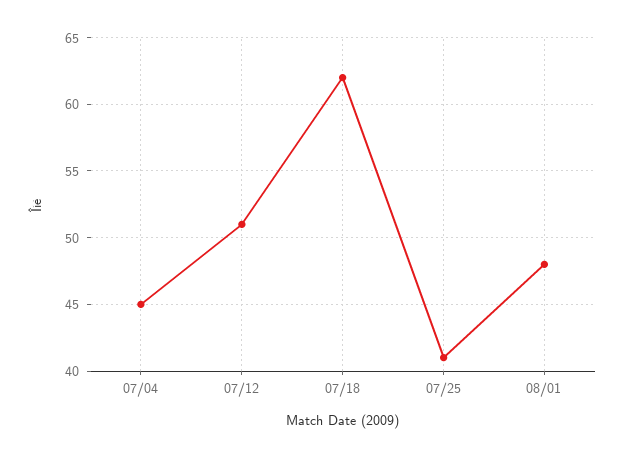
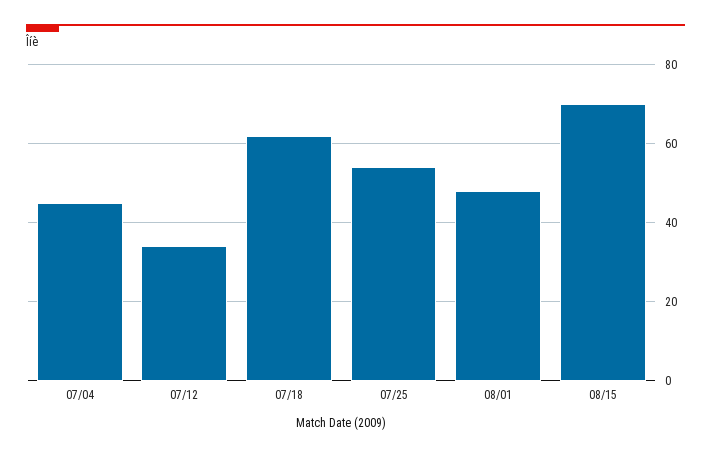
07/12: 51 -> 35
07/25: 41 -> 55
08/15: none -> 70

